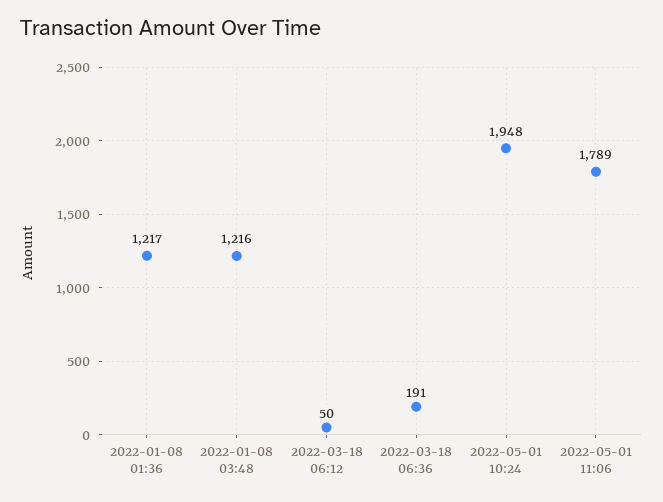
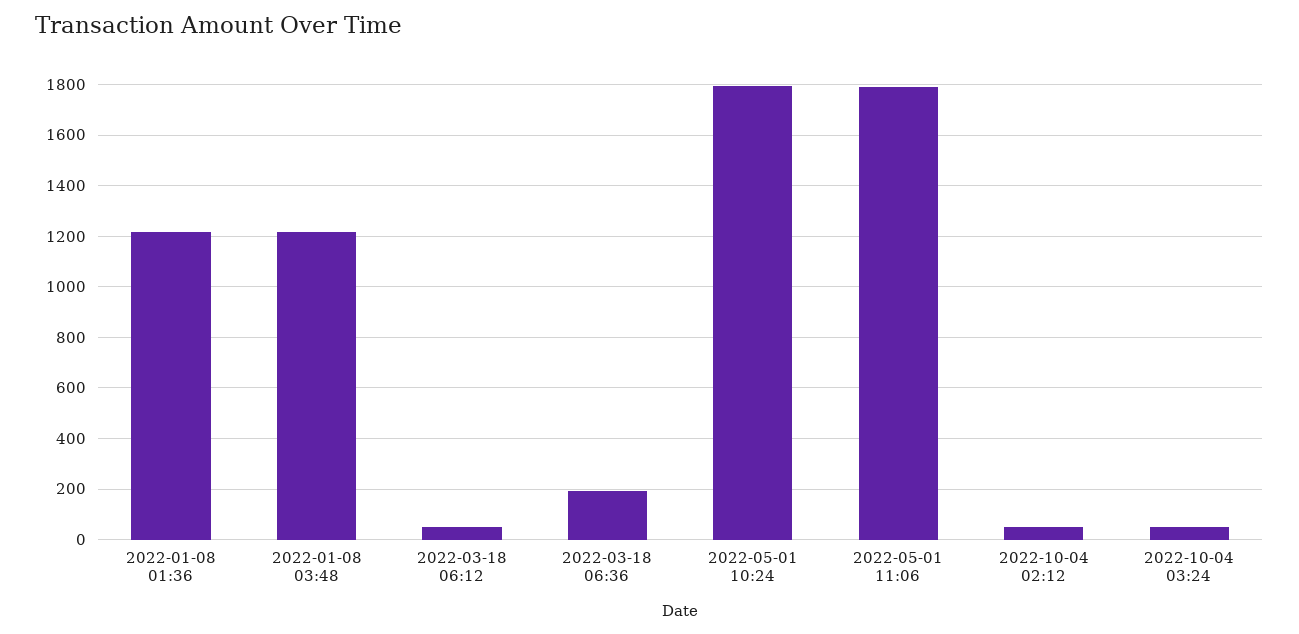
2022-05-01 10:24: 1948 -> 1800
2022-10-04 02:12: none -> 50
2022-10-04 03:24: none -> 50

